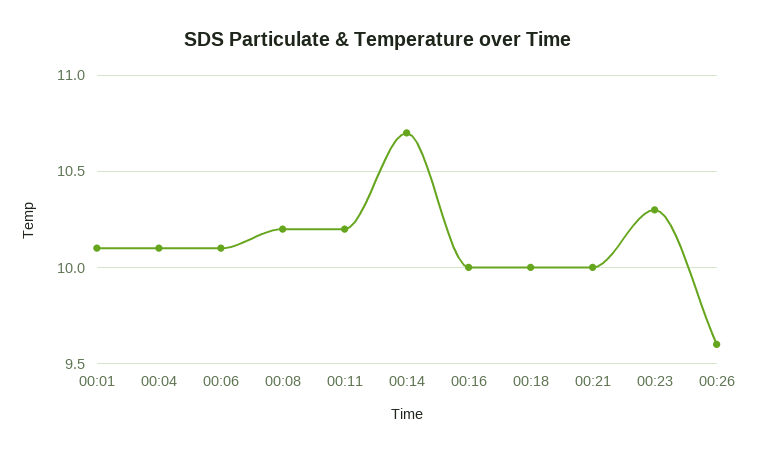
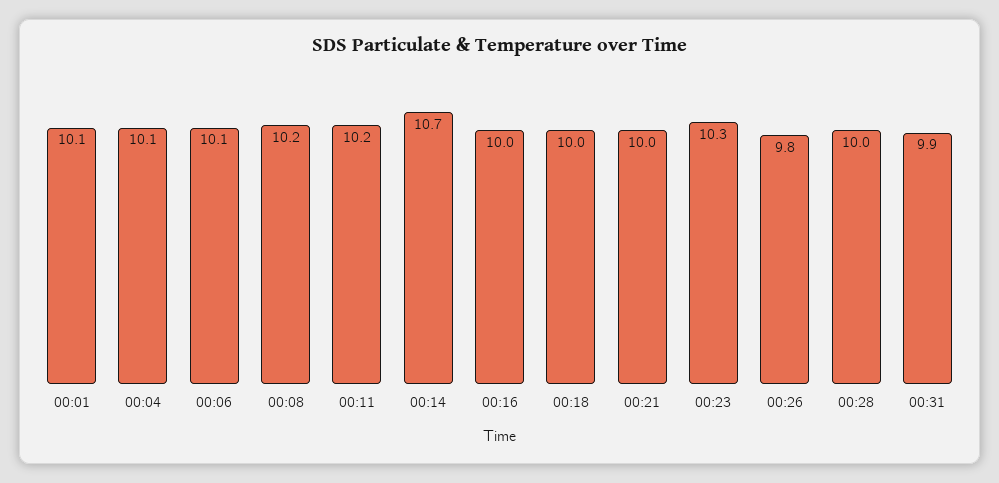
00:26: 9.6 -> 9.8
00:28: none -> 10
00:31: none -> 9.9

